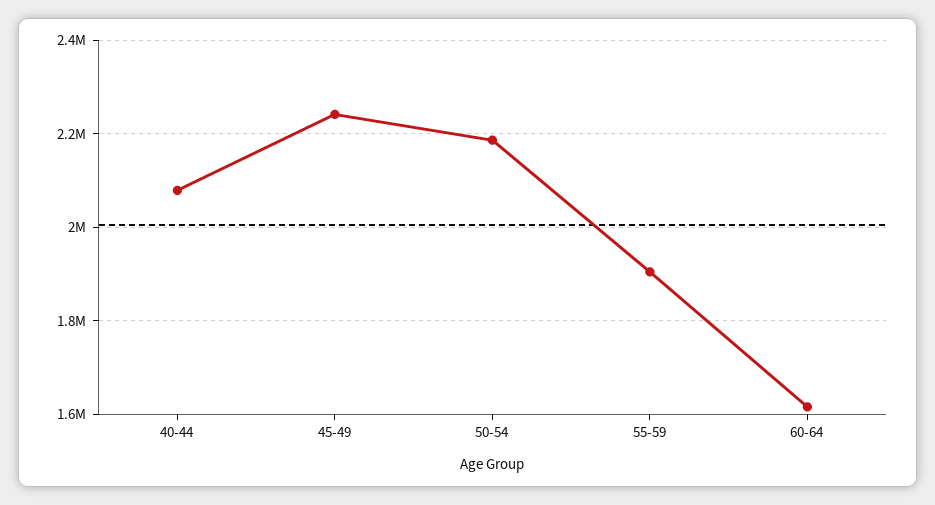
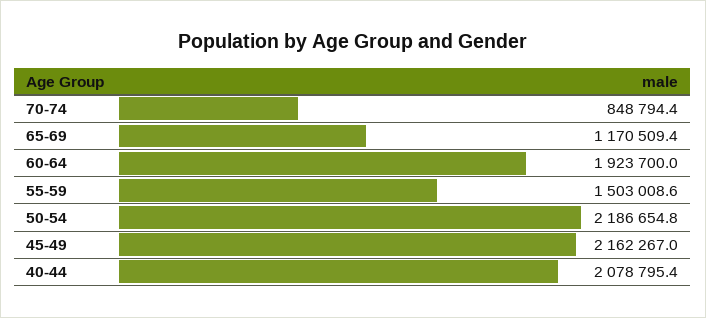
45-49: 2240000 -> 2162267
55-59: 1900000 -> 1503008.6
60-64: 1620000 -> 1923700
70-74: none -> 848794.4
65-69: none -> 1170509.4

